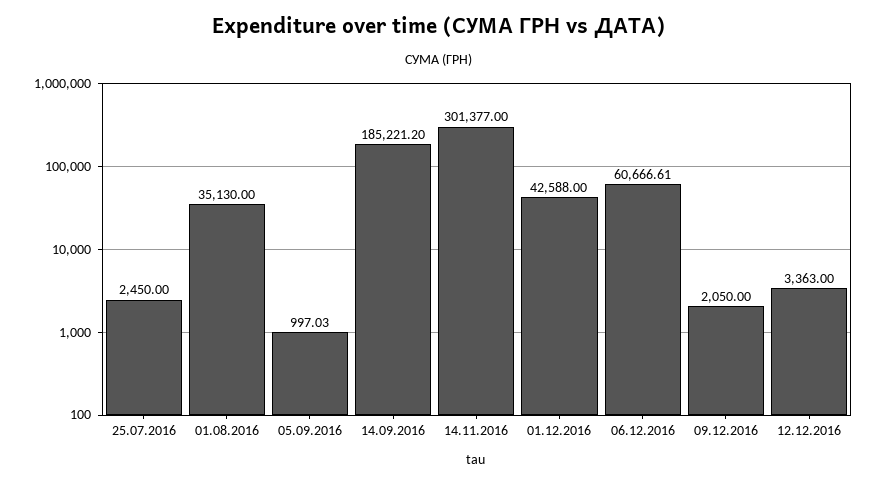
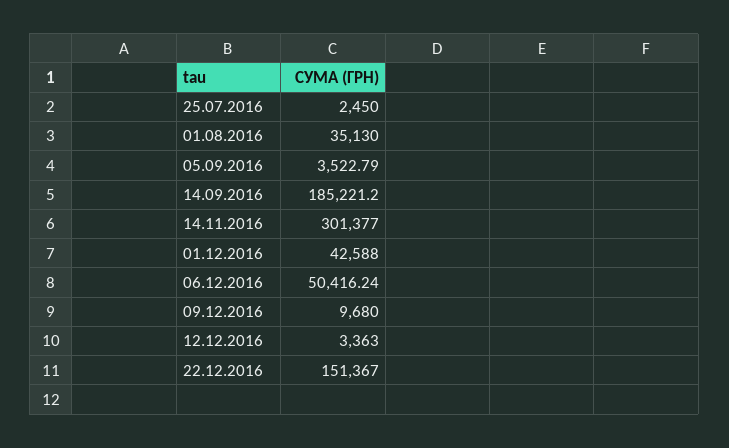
05.09.2016: 997.03 -> 3522.79
06.12.2016: 60666.61 -> 50416.24
09.12.2016: 2050 -> 9680
22.12.2016: none -> 151367

